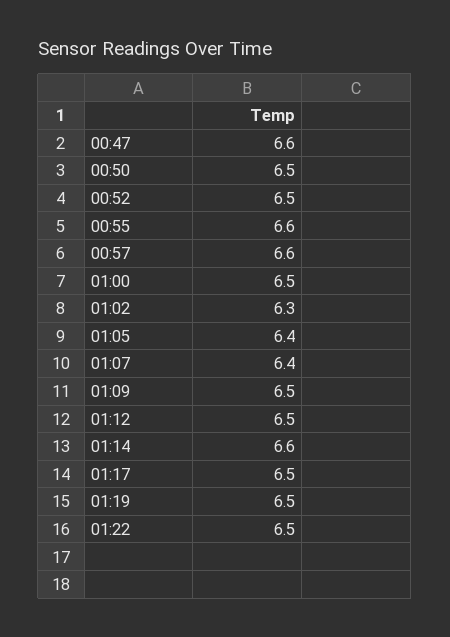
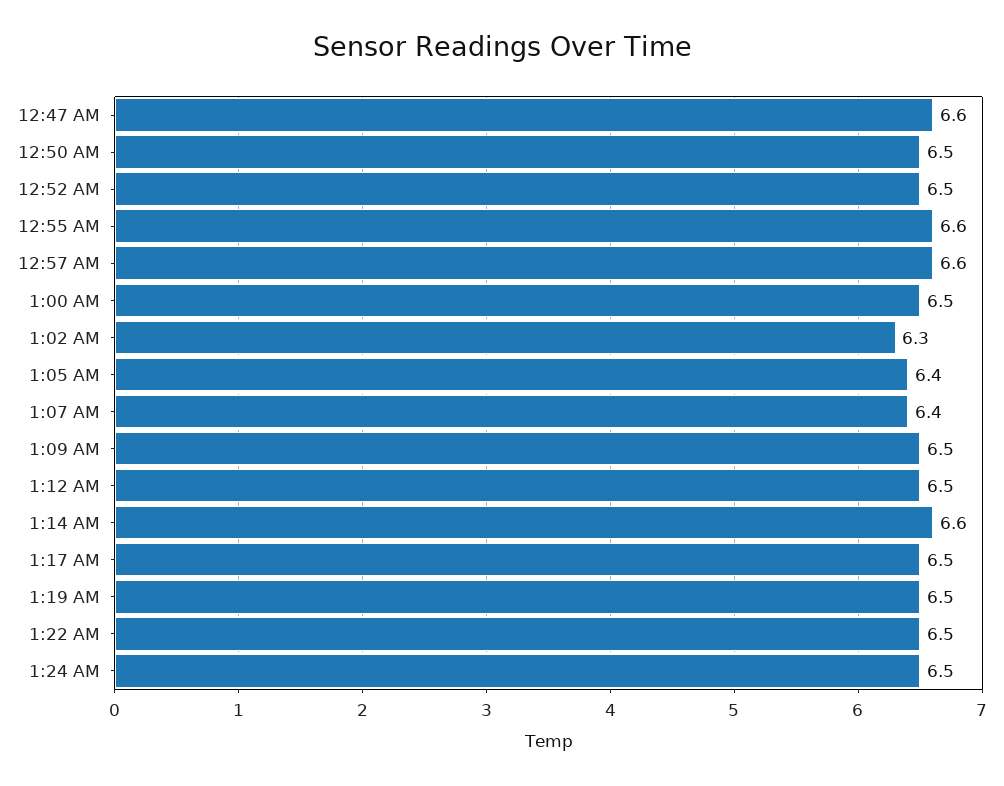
1:24 AM: none -> 6.5

